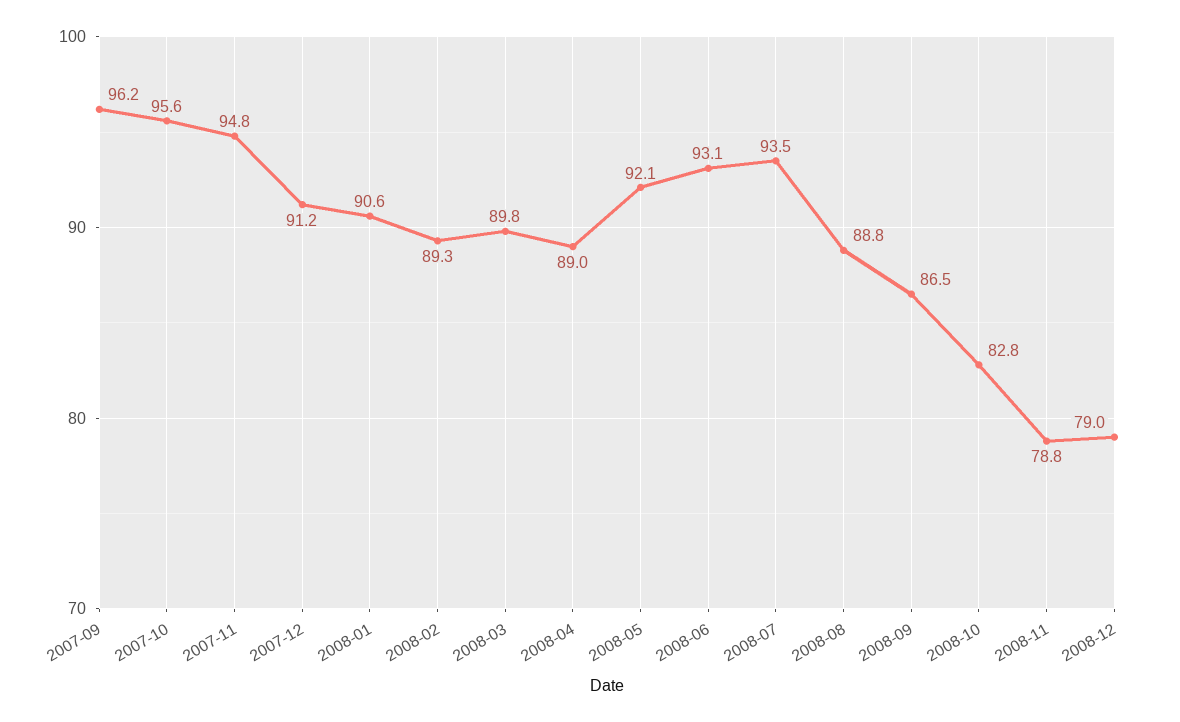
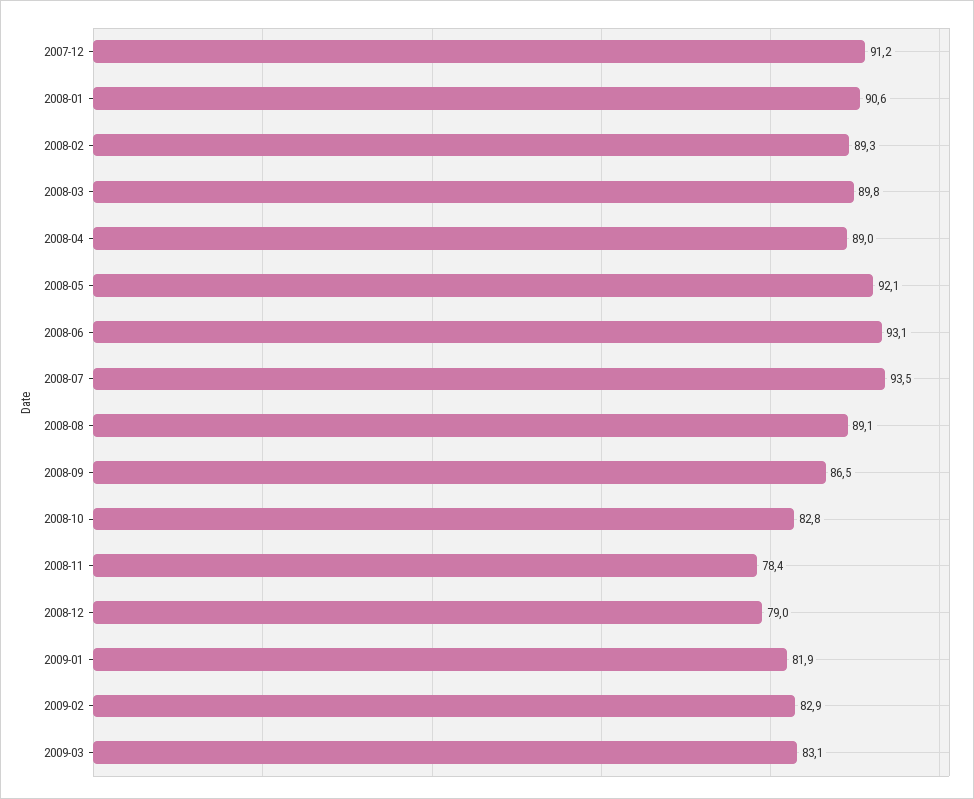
2007-09: 96.2 -> none
2007-10: 95.6 -> none
2007-11: 94.8 -> none
2008-08: 88.8 -> 89.1
2008-11: 78.8 -> 78.4
2009-01: none -> 81.9
2009-02: none -> 82.9
2009-03: none -> 83.1

